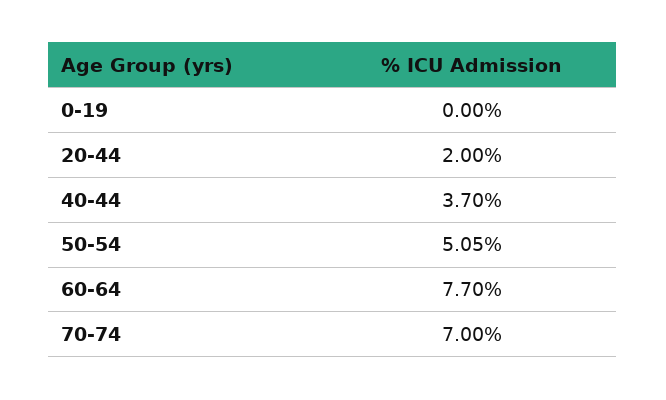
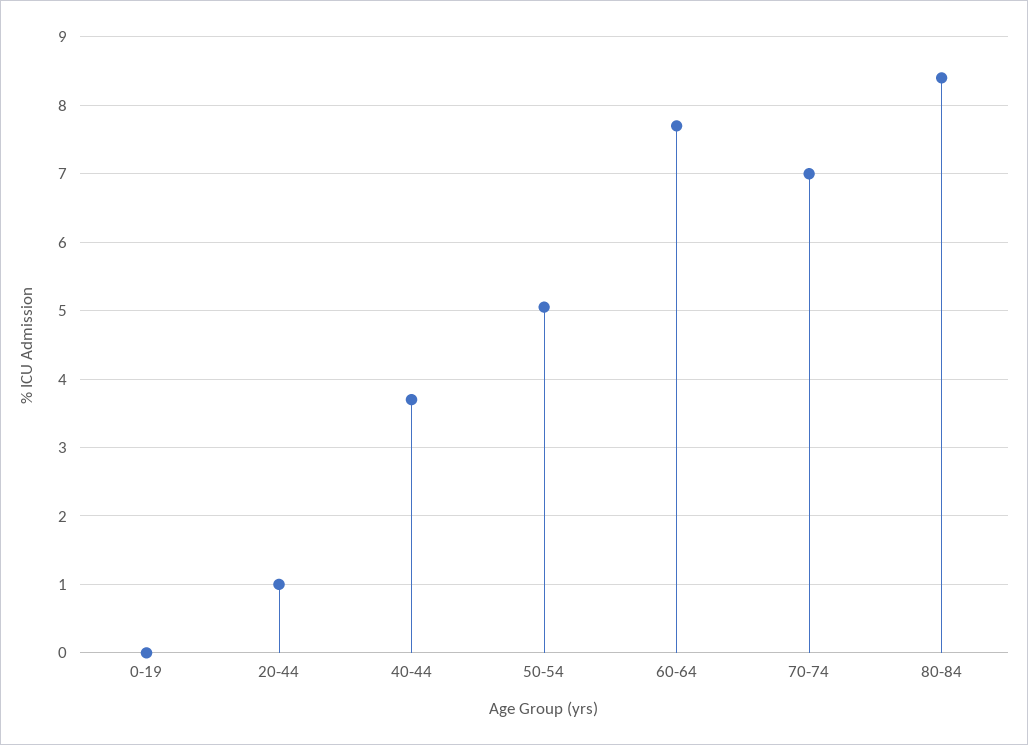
20-44: 2 -> 1
80-84: none -> 8.4

